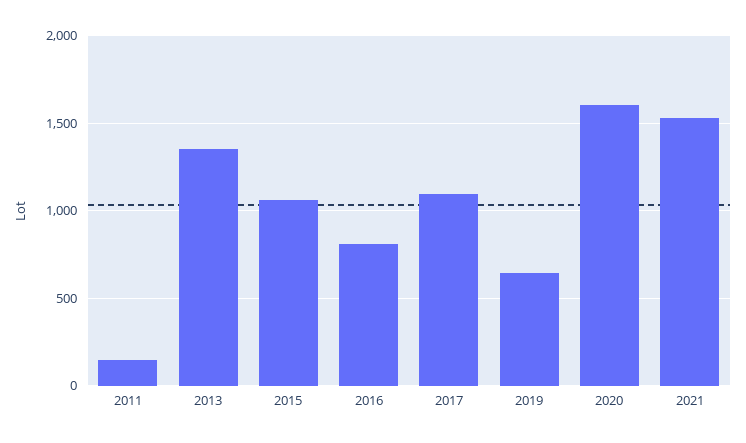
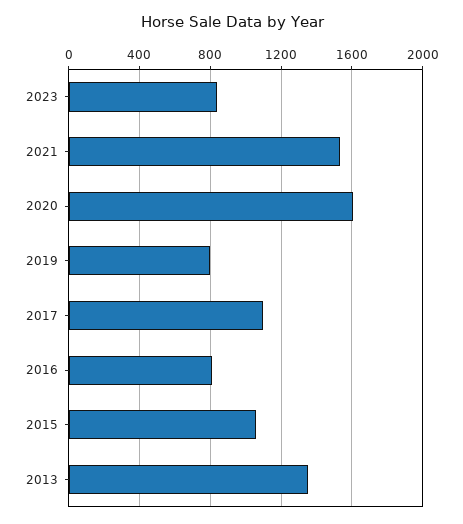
2011: 150 -> none
2019: 650 -> 800
2023: none -> 850

